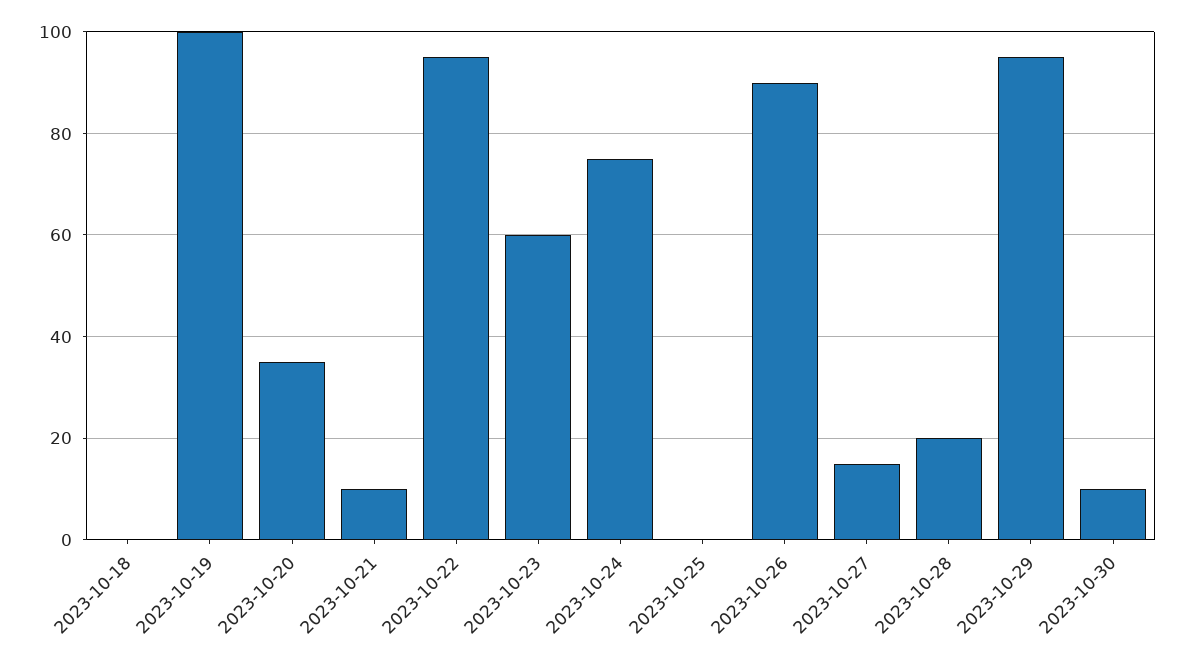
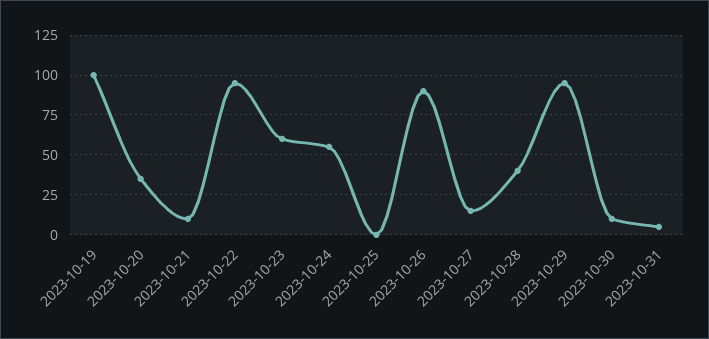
2023-10-18: 0 -> none
2023-10-24: 75 -> 55
2023-10-28: 20 -> 40
2023-10-31: none -> 5

